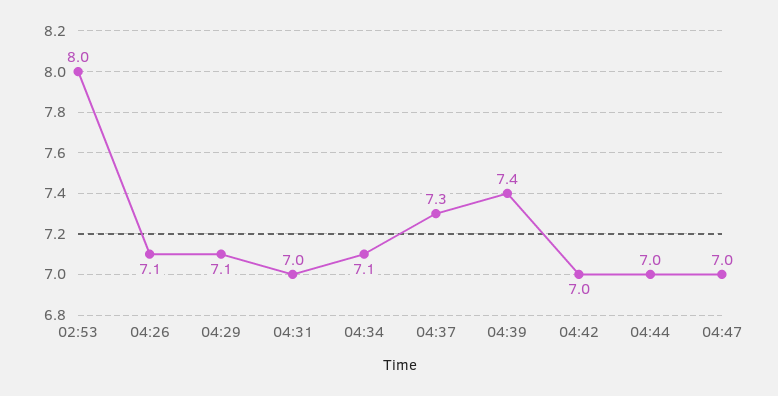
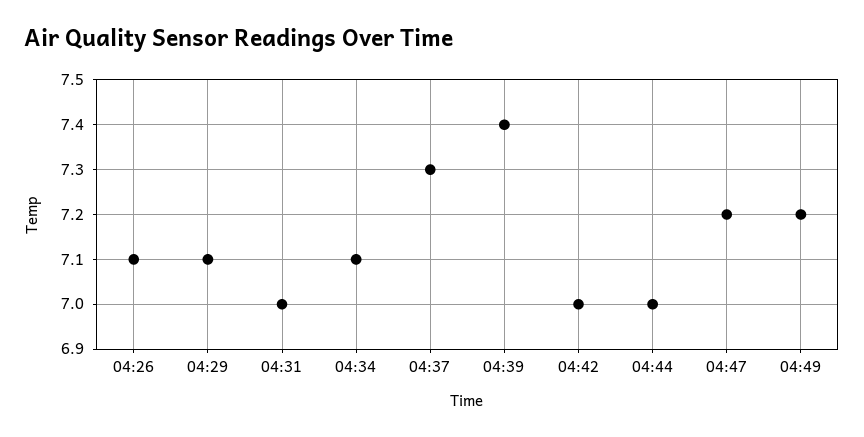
02:53: 8 -> none
04:47: 7 -> 7.2
04:49: none -> 7.2

